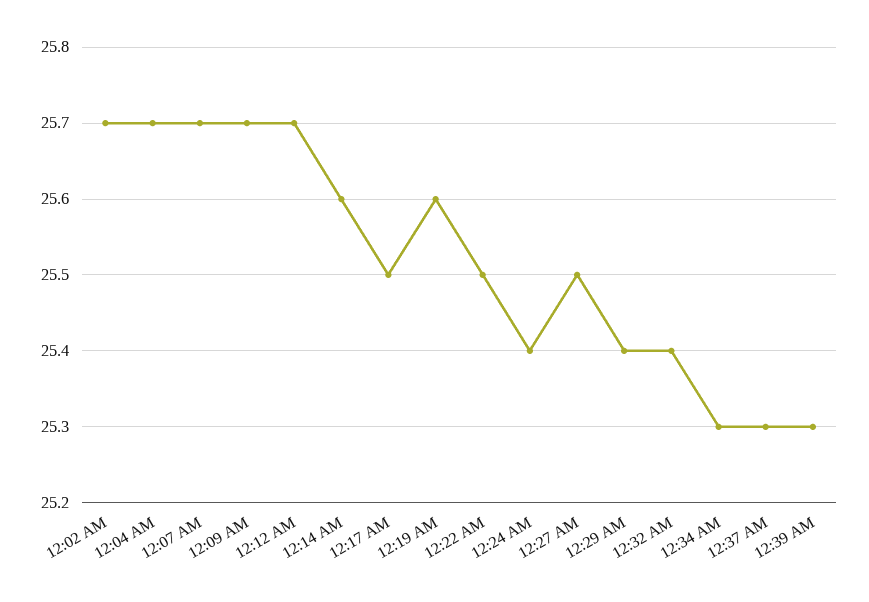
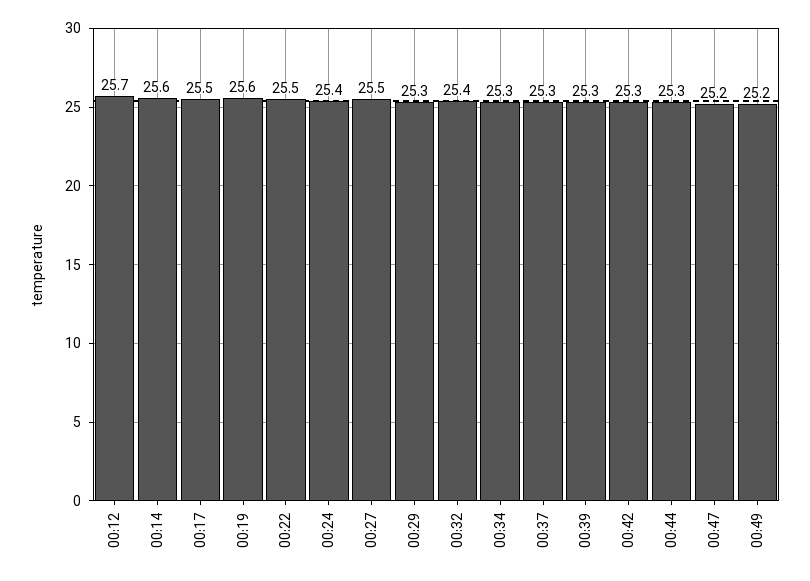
12:02 AM: 25.7 -> none
12:04 AM: 25.7 -> none
12:07 AM: 25.7 -> none
12:09 AM: 25.7 -> none
12:29 AM: 25.4 -> 25.3
00:42: none -> 25.3
00:44: none -> 25.3
00:47: none -> 25.2
00:49: none -> 25.2

